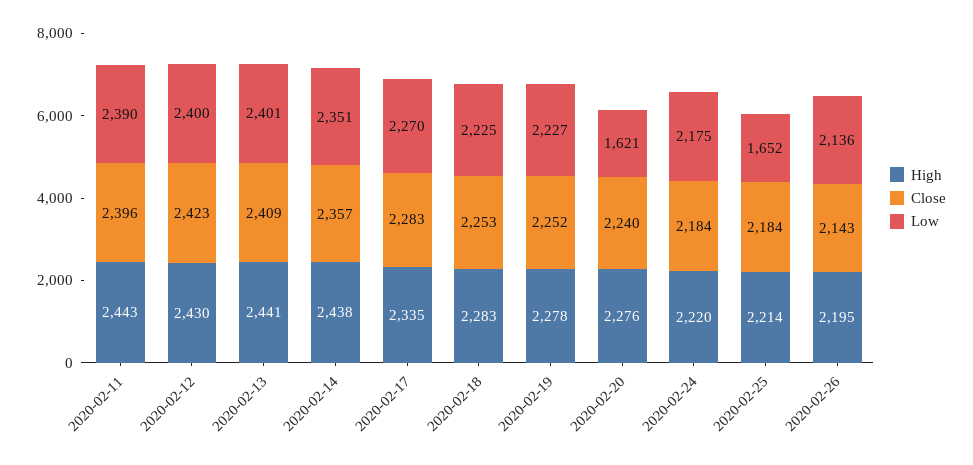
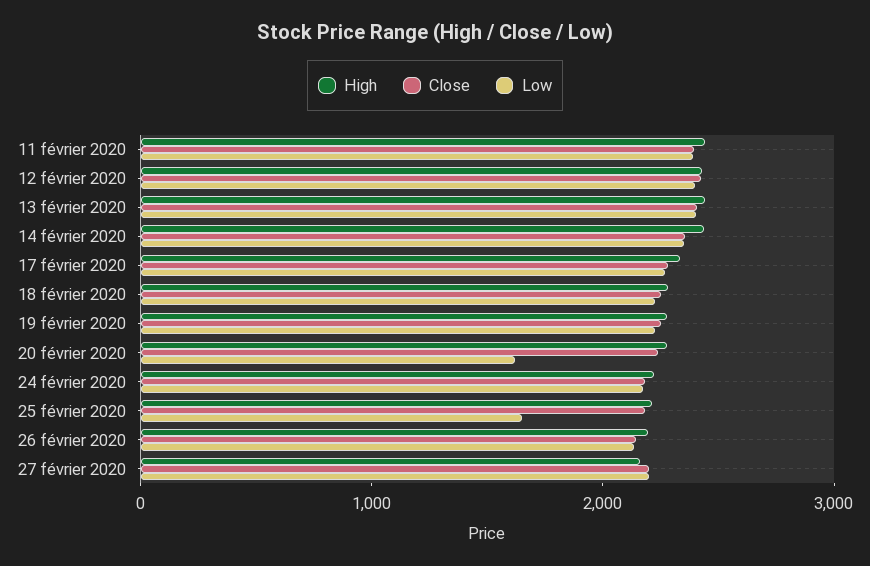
High, 27 février 2020: none -> 2200
Close, 27 février 2020: none -> 2200
Low, 27 février 2020: none -> 2200

